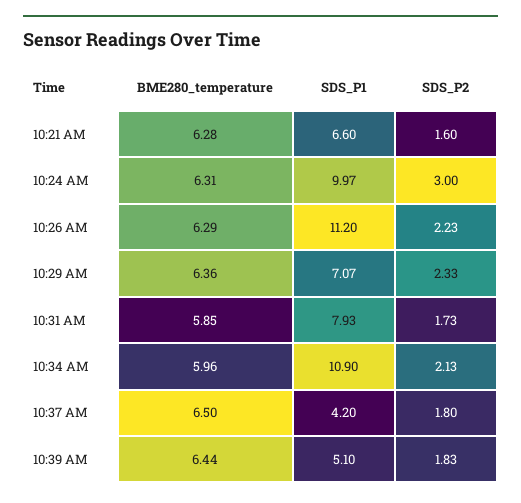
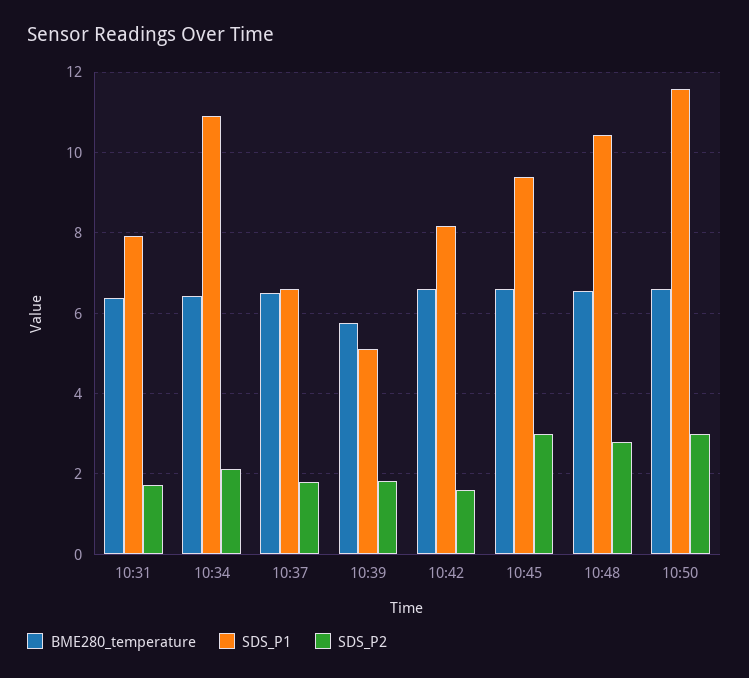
BME280_temperature, 10:21 AM: 6.28 -> none
SDS_P1, 10:21 AM: 6.6 -> none
SDS_P2, 10:21 AM: 1.6 -> none
BME280_temperature, 10:24 AM: 6.31 -> none
SDS_P1, 10:24 AM: 9.97 -> none
SDS_P2, 10:24 AM: 3 -> none
BME280_temperature, 10:26 AM: 6.29 -> none
SDS_P1, 10:26 AM: 11.2 -> none
SDS_P2, 10:26 AM: 2.23 -> none
BME280_temperature, 10:29 AM: 6.36 -> none
SDS_P1, 10:29 AM: 7.07 -> none
SDS_P2, 10:29 AM: 2.33 -> none
BME280_temperature, 10:31 AM: 5.85 -> 6.4
BME280_temperature, 10:34 AM: 5.96 -> 6.4
SDS_P1, 10:37 AM: 4.2 -> 6.6
BME280_temperature, 10:39 AM: 6.44 -> 5.8
BME280_temperature, 10:42: none -> 6.6
SDS_P1, 10:42: none -> 8.2
SDS_P2, 10:42: none -> 1.6
BME280_temperature, 10:45: none -> 6.6
SDS_P1, 10:45: none -> 9.4
SDS_P2, 10:45: none -> 3
BME280_temperature, 10:48: none -> 6.6
SDS_P1, 10:48: none -> 10.4
SDS_P2, 10:48: none -> 2.8
BME280_temperature, 10:50: none -> 6.6
SDS_P1, 10:50: none -> 11.6
SDS_P2, 10:50: none -> 3

